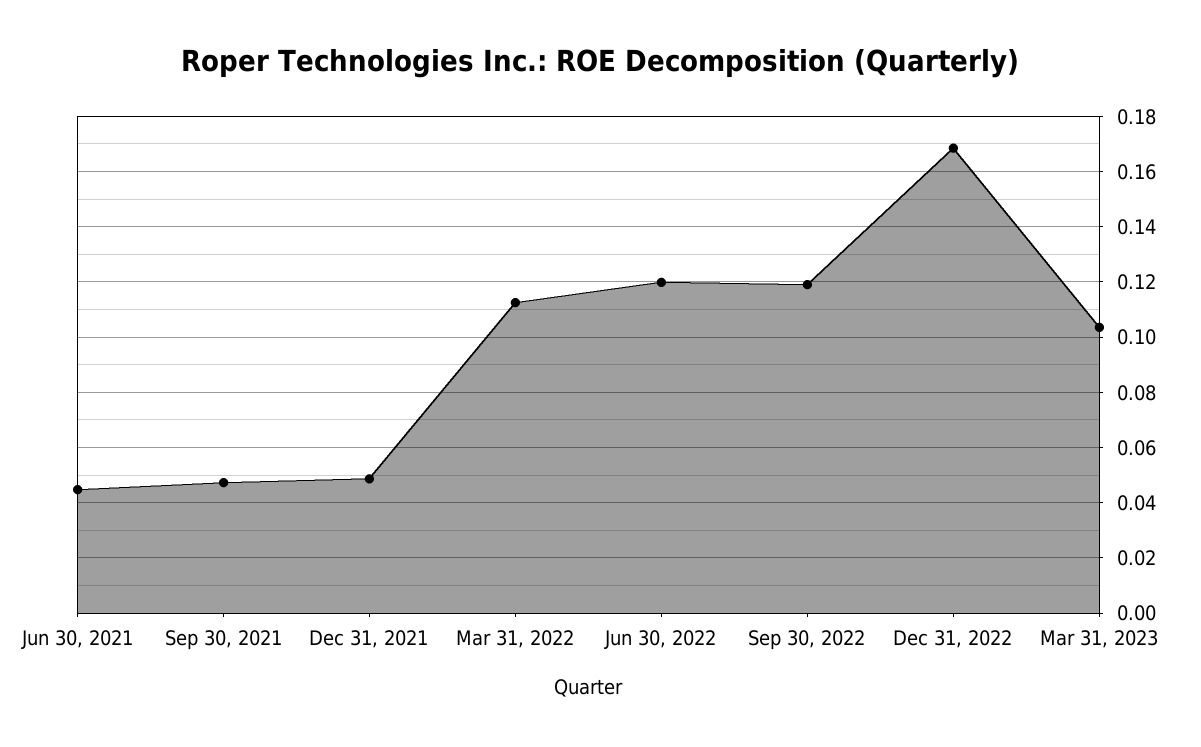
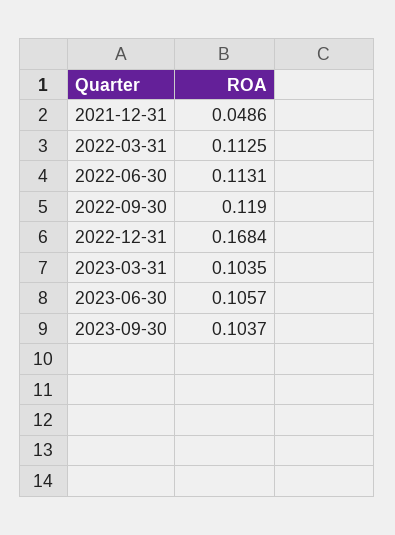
Jun 30, 2021: 0.045 -> none
Sep 30, 2021: 0.0475 -> none
Jun 30, 2022: 0.12 -> 0.1131
2023-06-30: none -> 0.1057
2023-09-30: none -> 0.1037

